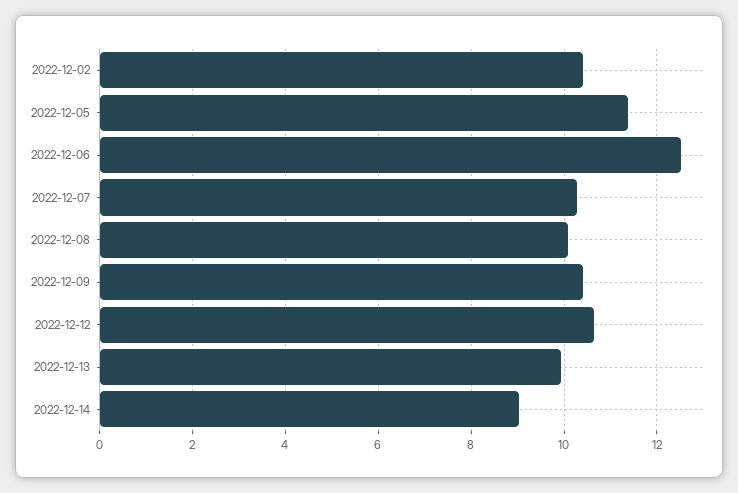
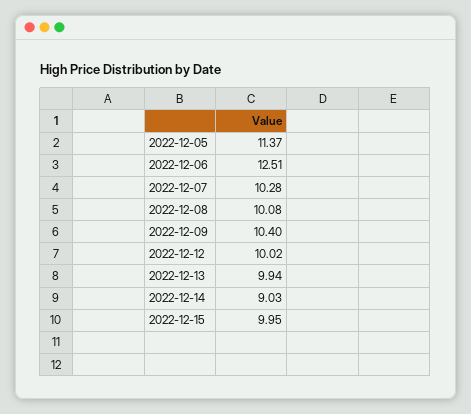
2022-12-02: 10.4 -> none
2022-12-12: 10.6 -> 10.02
2022-12-15: none -> 9.95

